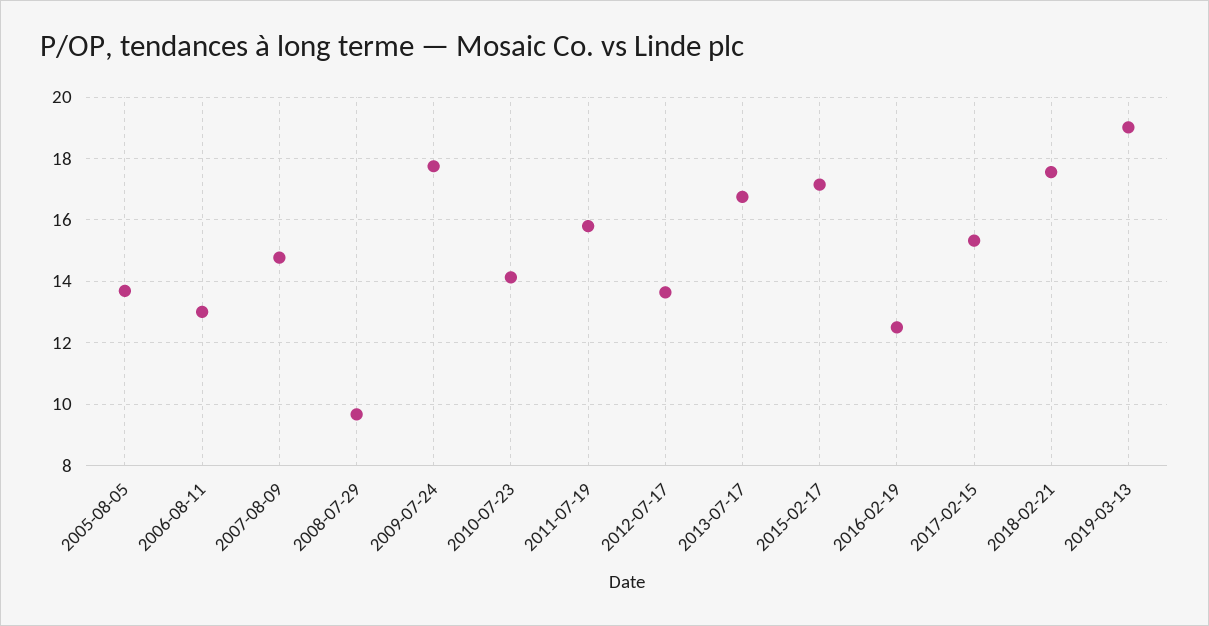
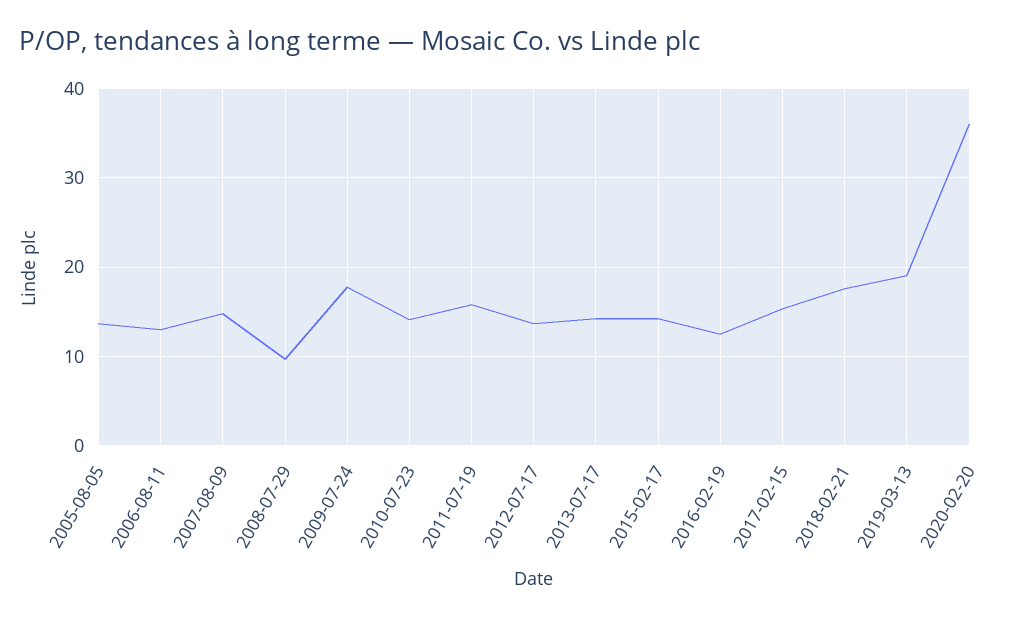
2013-07-17: 16.8 -> 14
2015-02-17: 17.2 -> 14
2020-02-20: none -> 36

